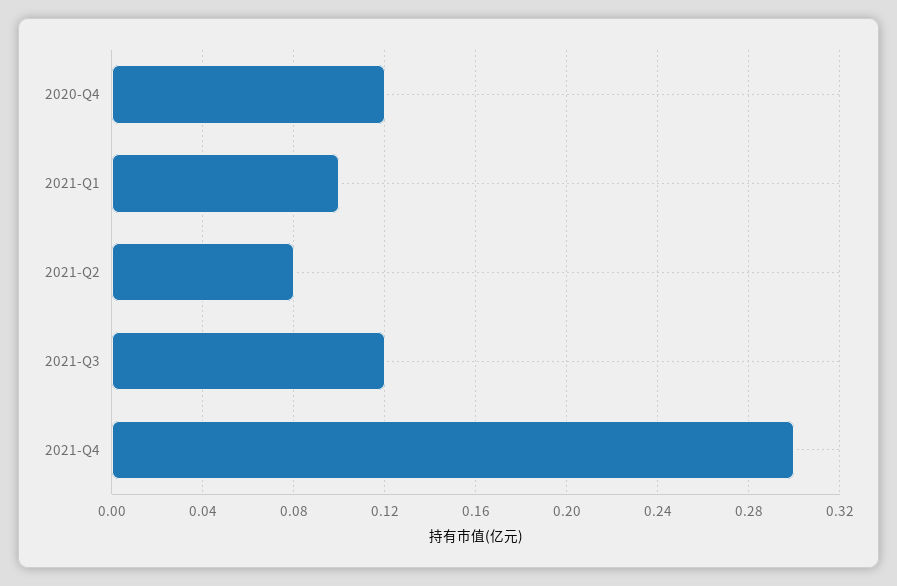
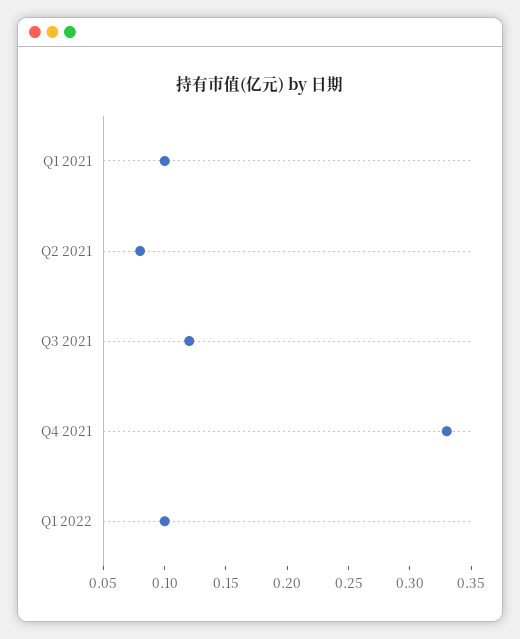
2020-Q4: 0.12 -> none
2021-Q4: 0.3 -> 0.33
Q1 2022: none -> 0.1

